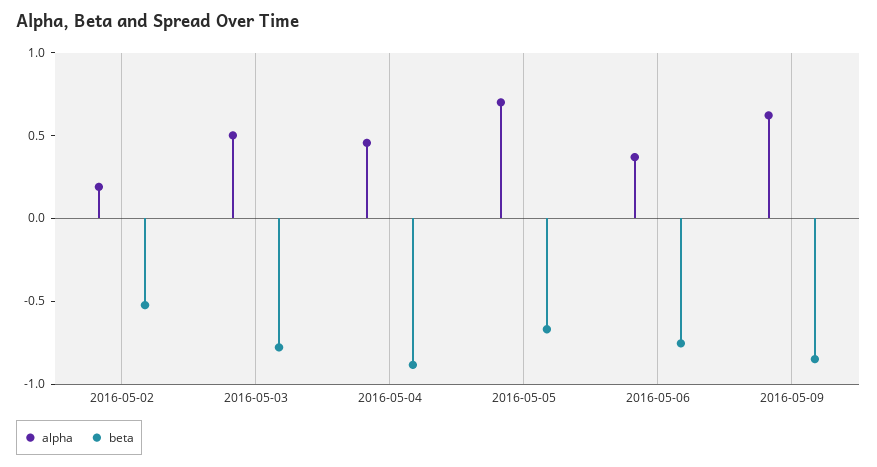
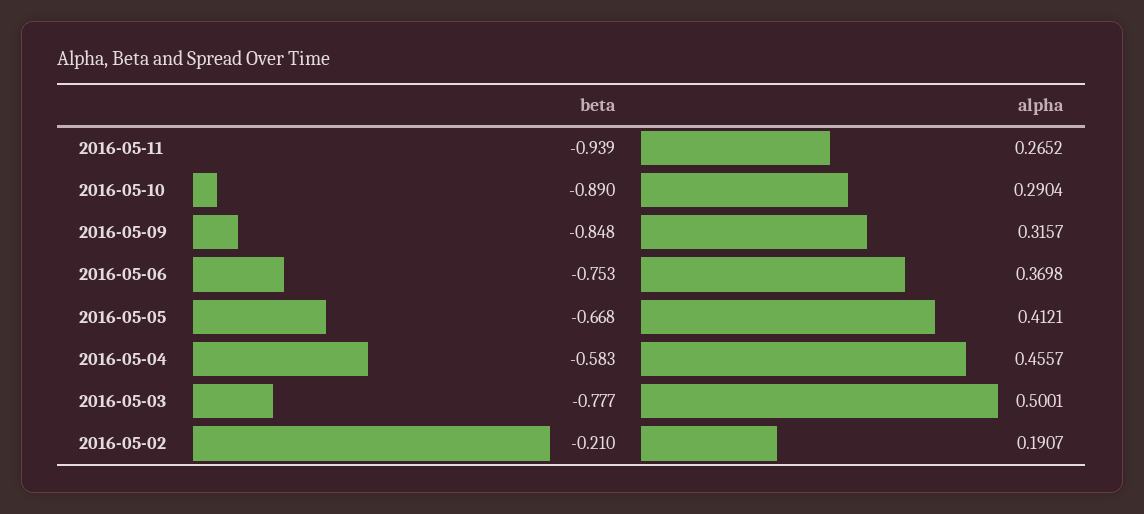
beta, 2016-05-02: -0.5 -> -0.21
beta, 2016-05-04: -0.9 -> -0.583
alpha, 2016-05-05: 0.7 -> 0.4121
alpha, 2016-05-09: 0.6 -> 0.3157
beta, 2016-05-11: none -> -0.939
alpha, 2016-05-11: none -> 0.2652
beta, 2016-05-10: none -> -0.89
alpha, 2016-05-10: none -> 0.2904

